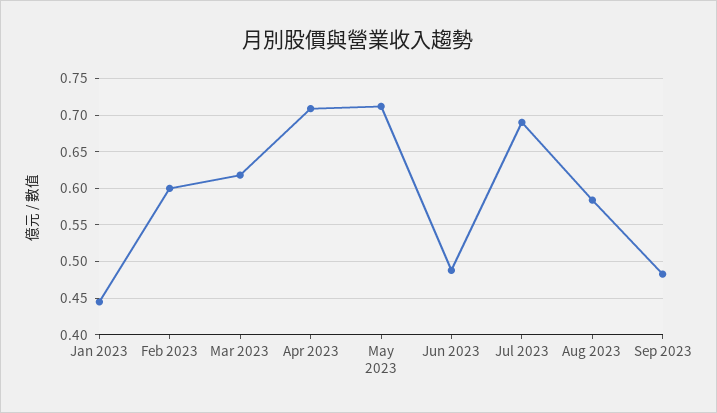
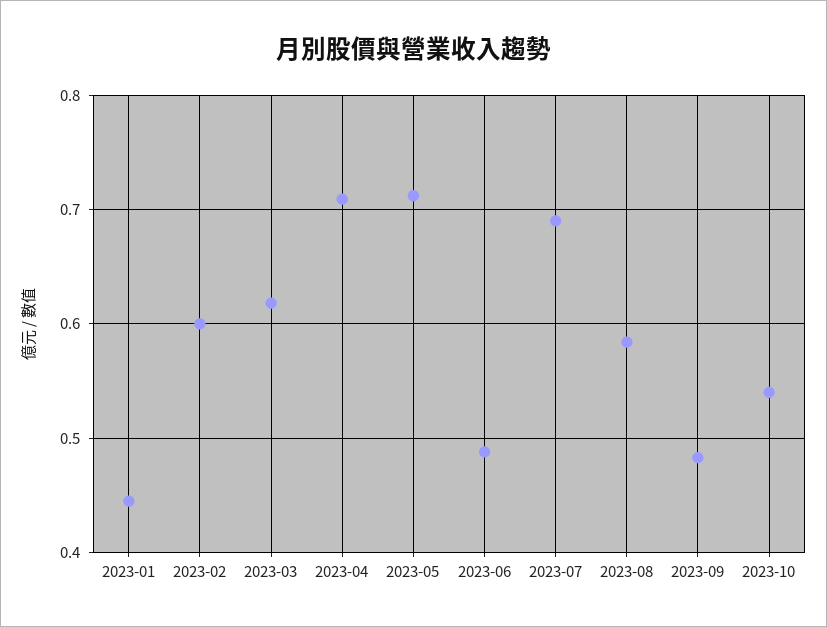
2023-10: none -> 0.54

